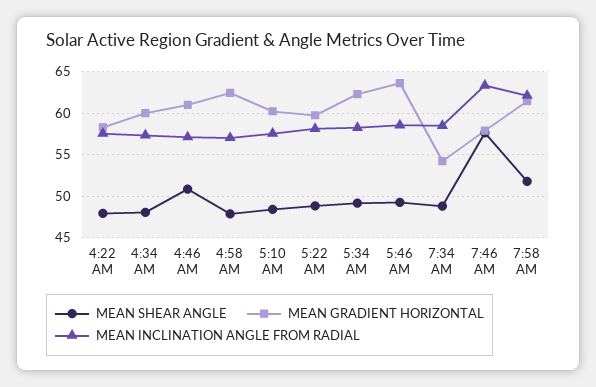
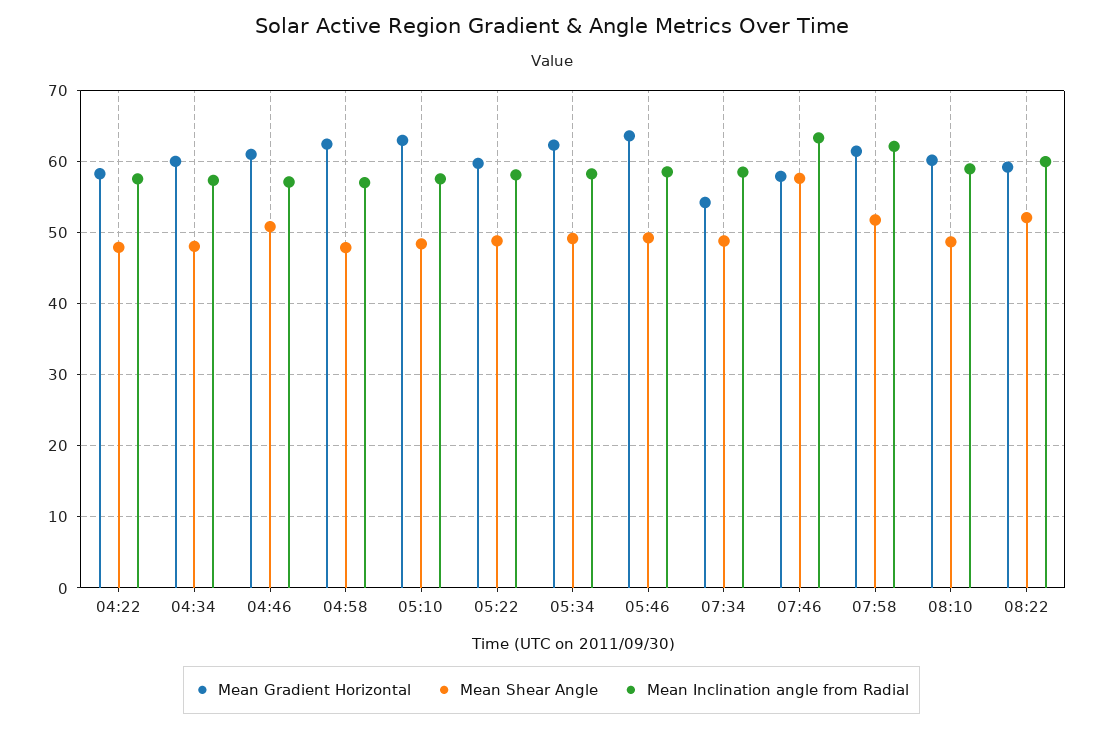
MEAN GRADIENT HORIZONTAL, 5:10 AM: 60 -> 63
MEAN GRADIENT HORIZONTAL, 08:10: none -> 60
MEAN SHEAR ANGLE, 08:10: none -> 49
MEAN INCLINATION ANGLE FROM RADIAL, 08:10: none -> 59
MEAN GRADIENT HORIZONTAL, 08:22: none -> 59
MEAN SHEAR ANGLE, 08:22: none -> 52
MEAN INCLINATION ANGLE FROM RADIAL, 08:22: none -> 60

